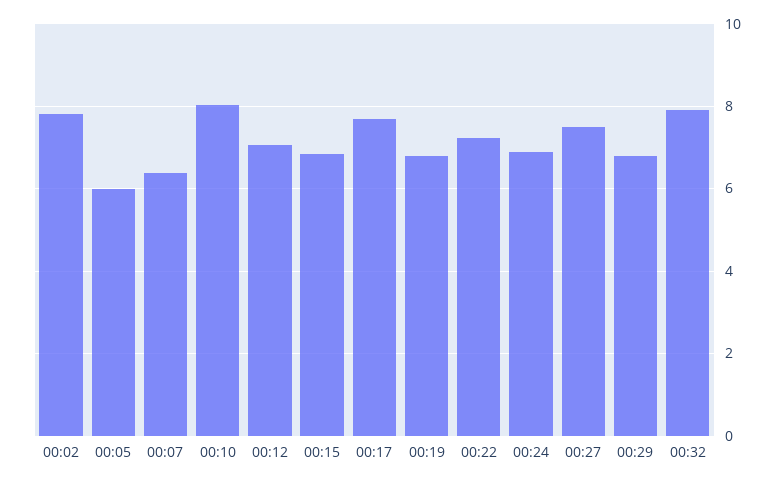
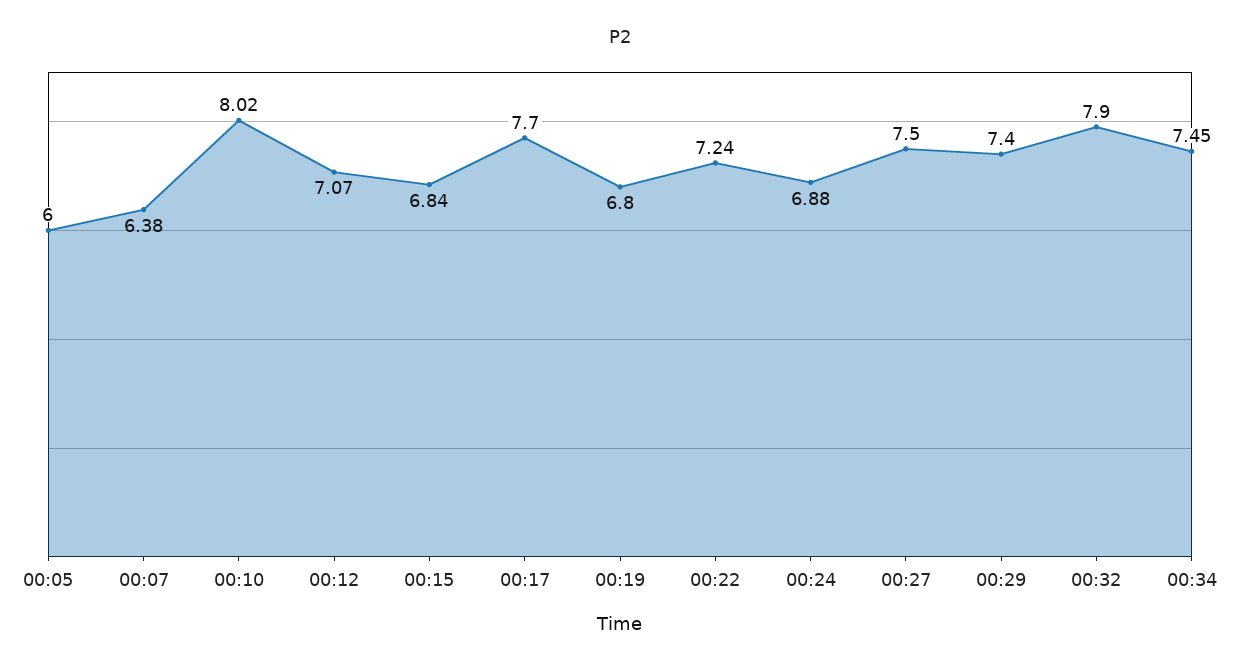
00:02: 7.8 -> none
00:29: 6.8 -> 7.4
00:34: none -> 7.45

